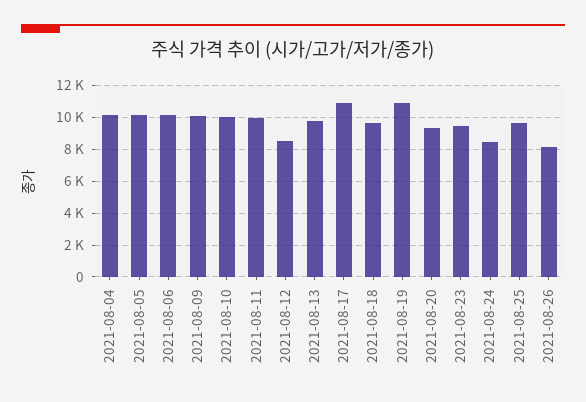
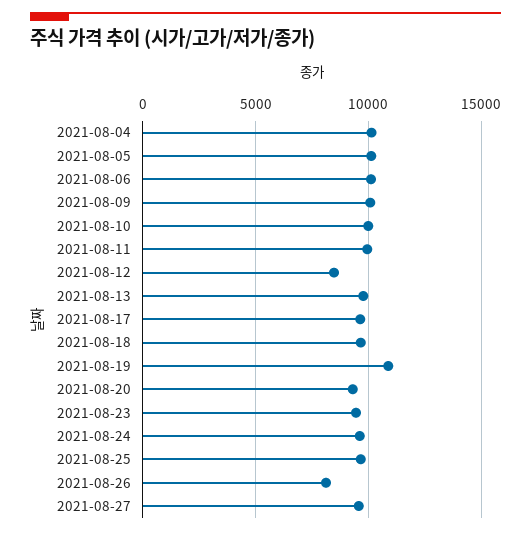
2021-08-17: 11000 -> 9500
2021-08-24: 8500 -> 9500
2021-08-27: none -> 9500

